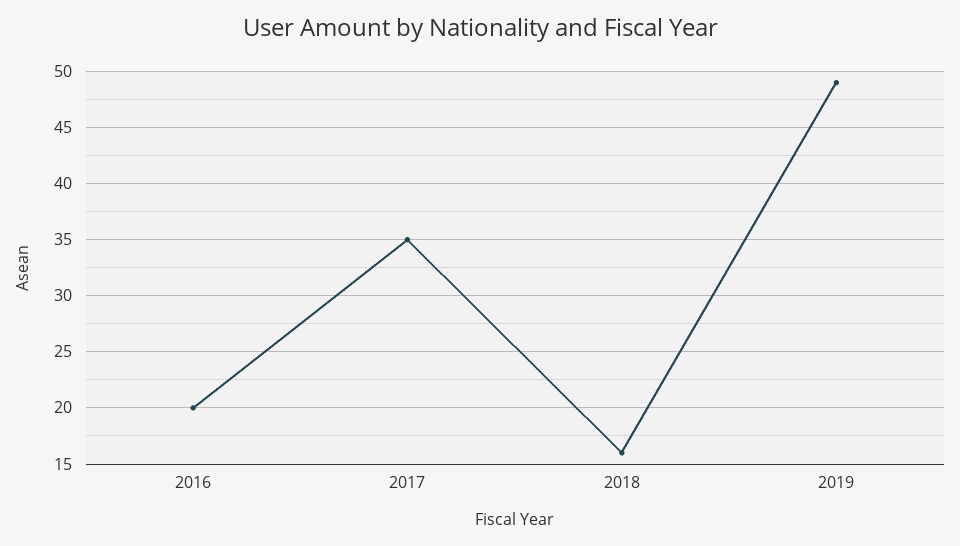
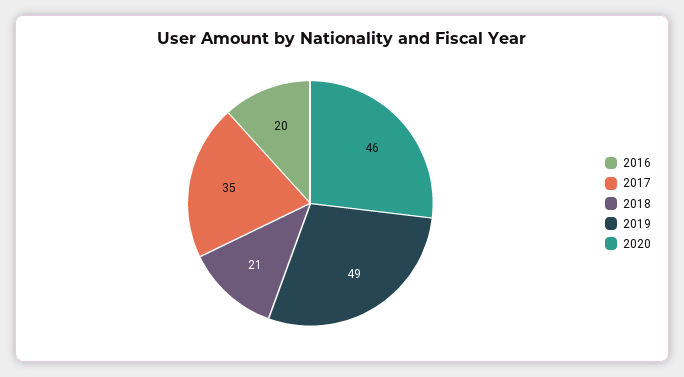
2018: 16 -> 21
2020: none -> 46

